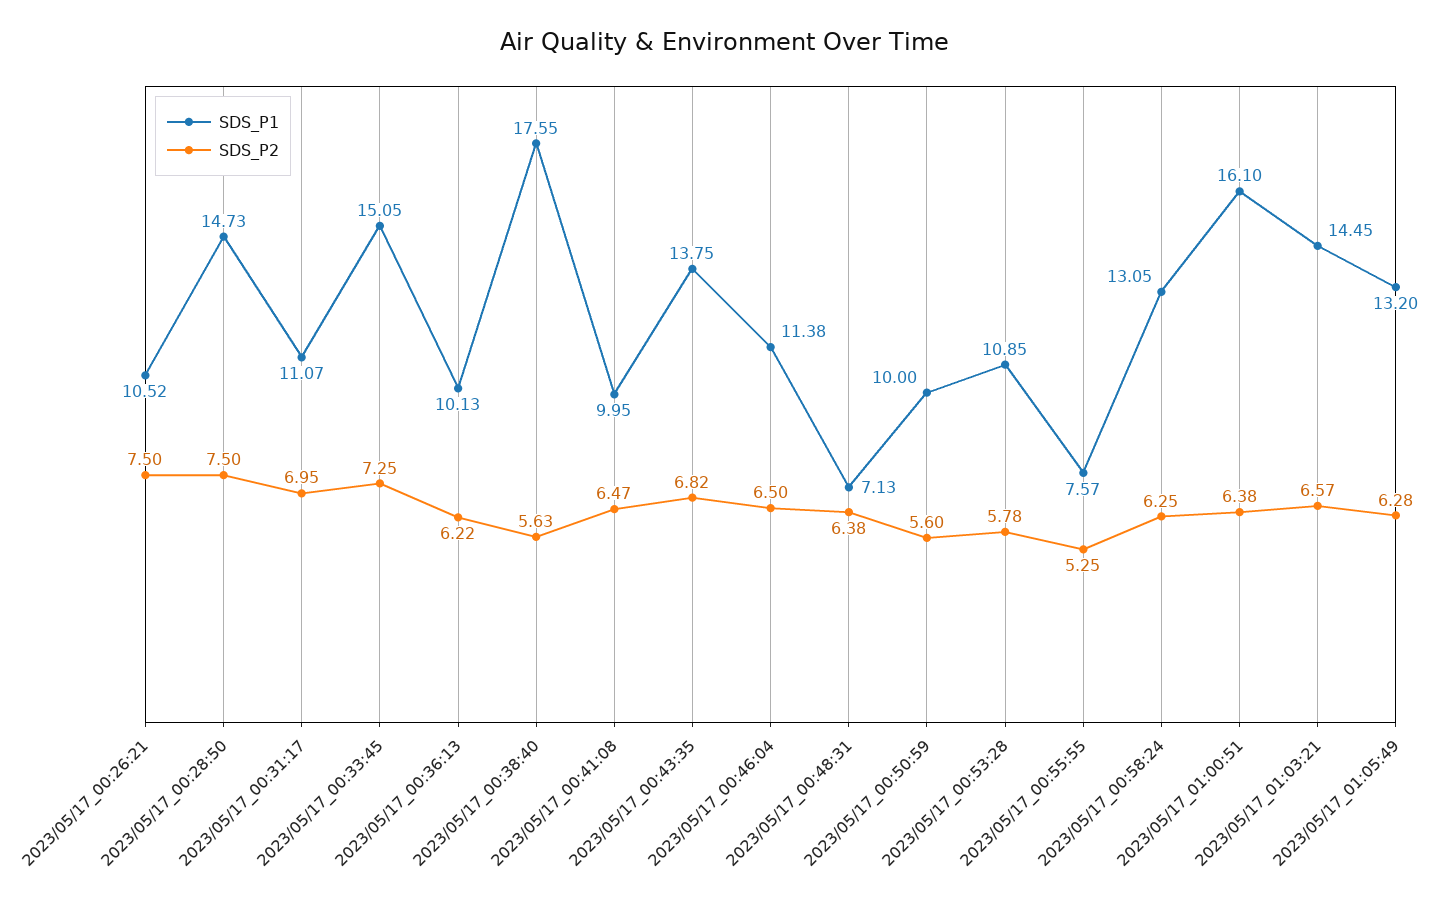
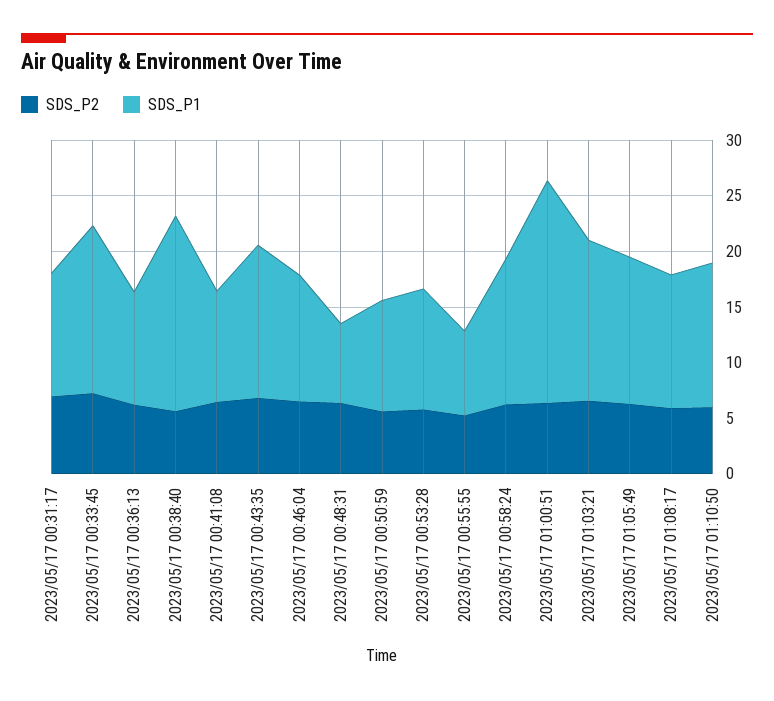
SDS_P1, 2023/05/17_00:26:21: 10.52 -> none
SDS_P2, 2023/05/17_00:26:21: 7.5 -> none
SDS_P1, 2023/05/17_00:28:50: 14.73 -> none
SDS_P2, 2023/05/17_00:28:50: 7.5 -> none
SDS_P1, 2023/05/17_01:00:51: 16.1 -> 20
SDS_P2, 2023/05/17 01:08:17: none -> 6
SDS_P1, 2023/05/17 01:08:17: none -> 12
SDS_P2, 2023/05/17 01:10:50: none -> 6
SDS_P1, 2023/05/17 01:10:50: none -> 13

